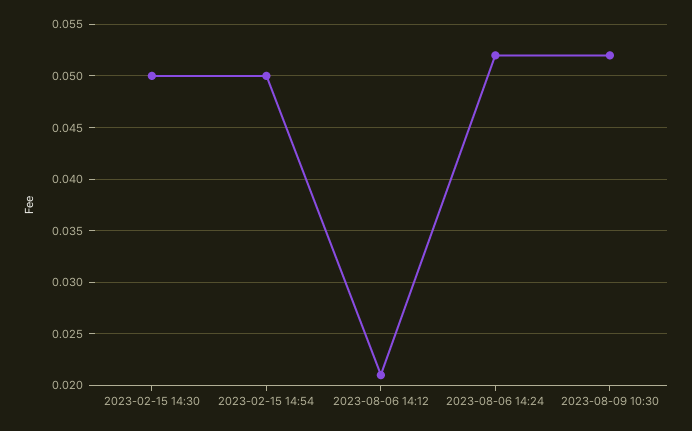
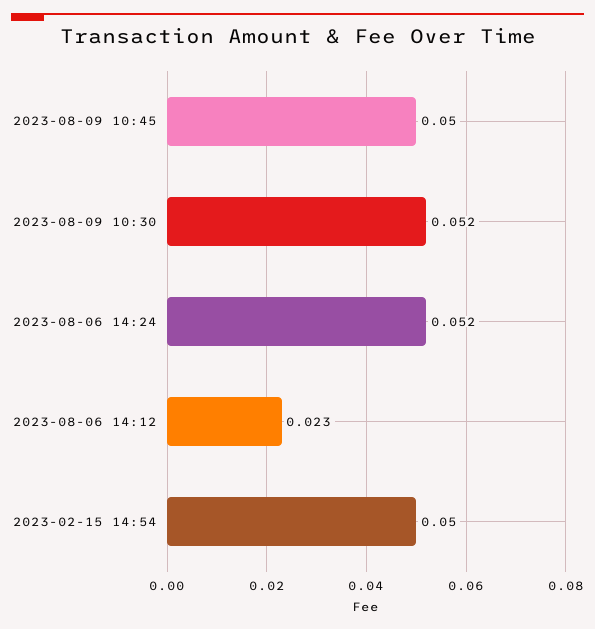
2023-02-15 14:30: 0.05 -> none
2023-08-06 14:12: 0.021 -> 0.023
2023-08-09 10:45: none -> 0.05

